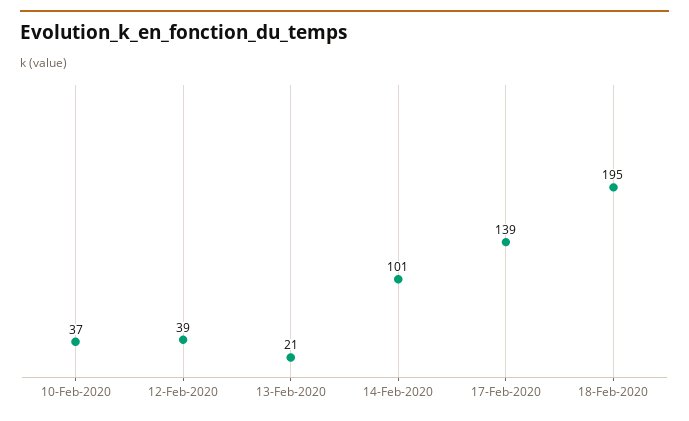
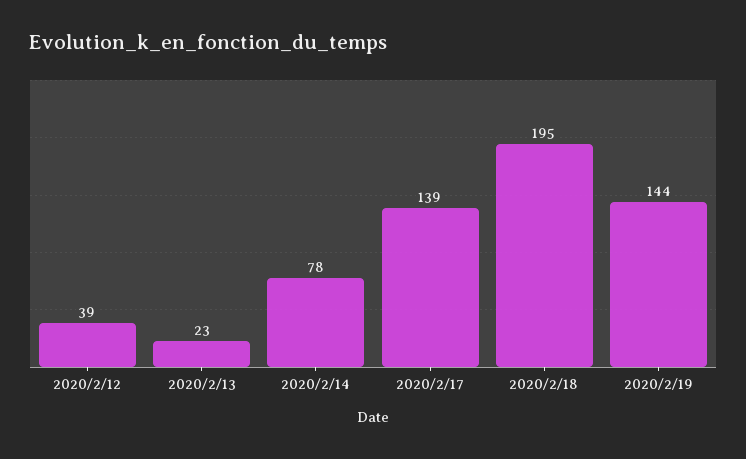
10-Feb-2020: 37 -> none
13-Feb-2020: 21 -> 23
14-Feb-2020: 101 -> 78
2020/2/19: none -> 144

